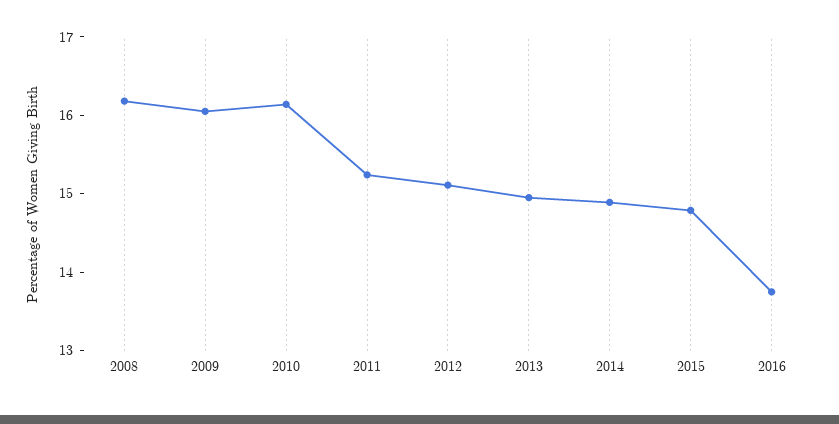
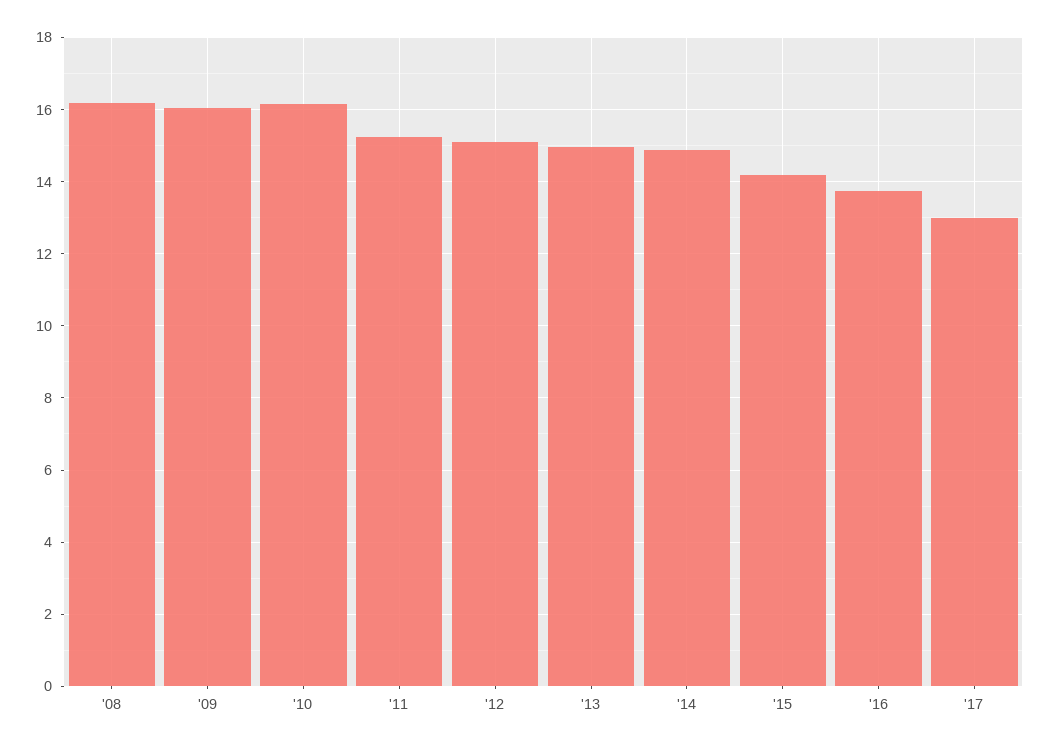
2015: 14.8 -> 14.2
'17: none -> 13

